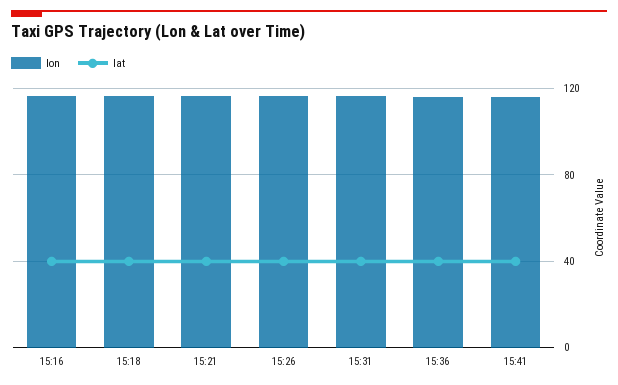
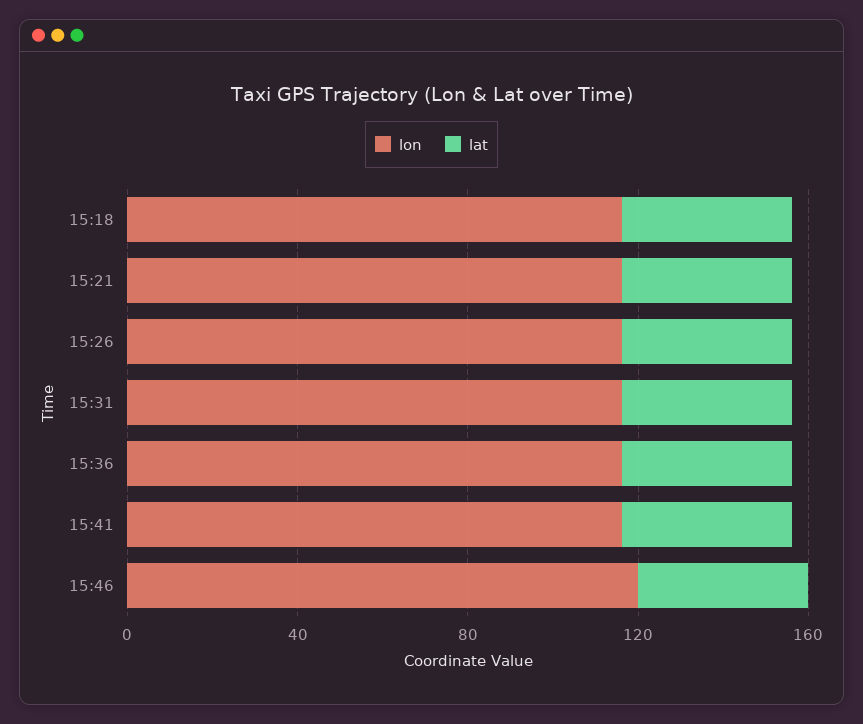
lon, 15:16: 115 -> none
lat, 15:16: 40 -> none
lon, 15:46: none -> 120
lat, 15:46: none -> 40

